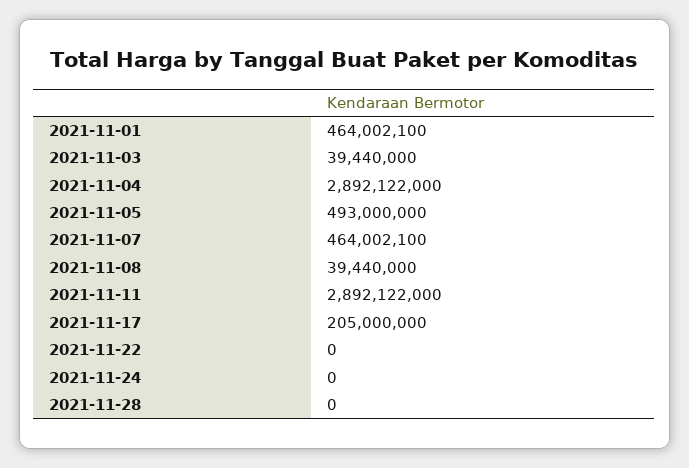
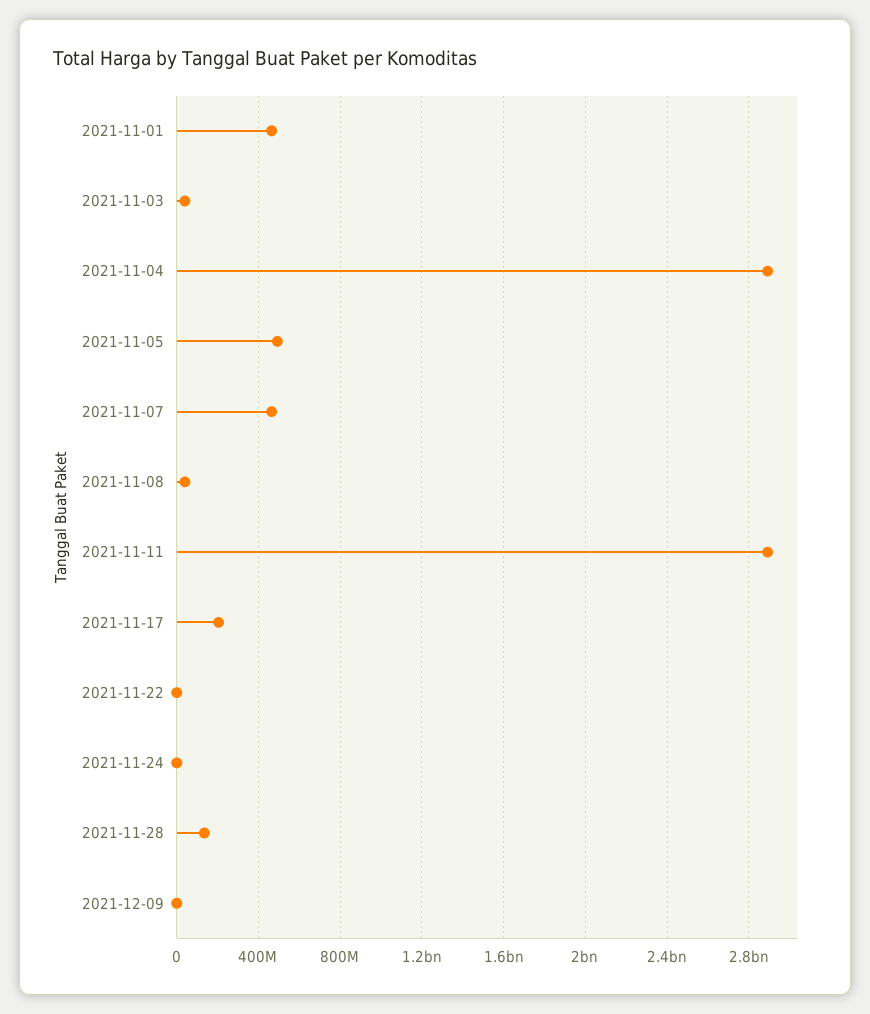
2021-11-28: 0 -> 150000000
2021-12-09: none -> 0

